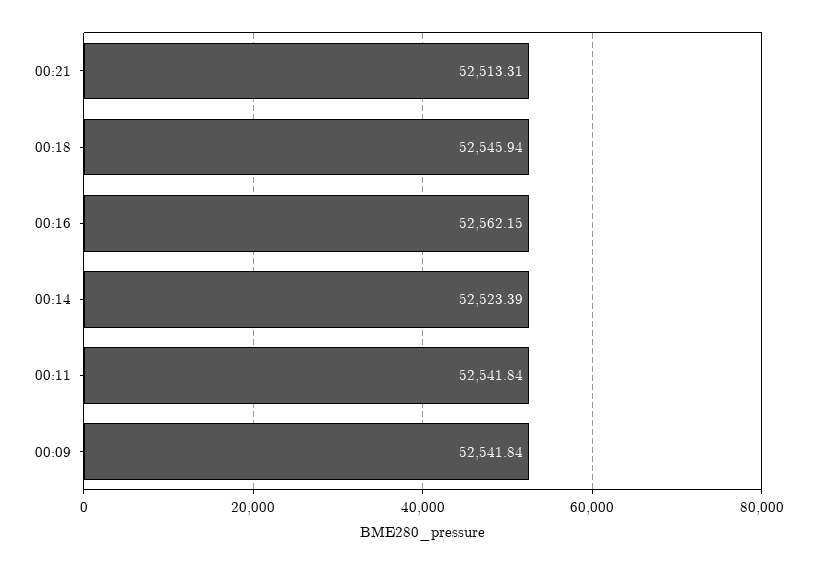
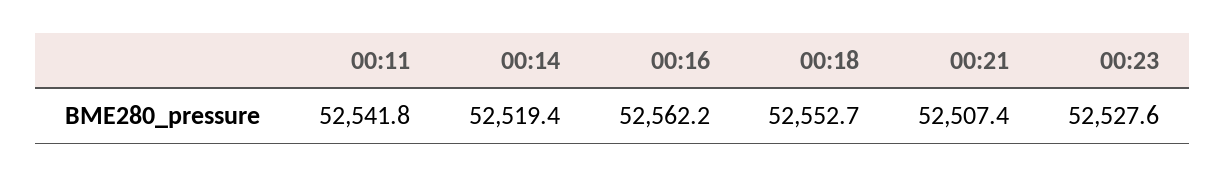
00:21: 52513.31 -> 52507.4
00:18: 52545.94 -> 52552.7
00:14: 52523.39 -> 52519.4
00:09: 52541.84 -> none
00:23: none -> 52527.6

